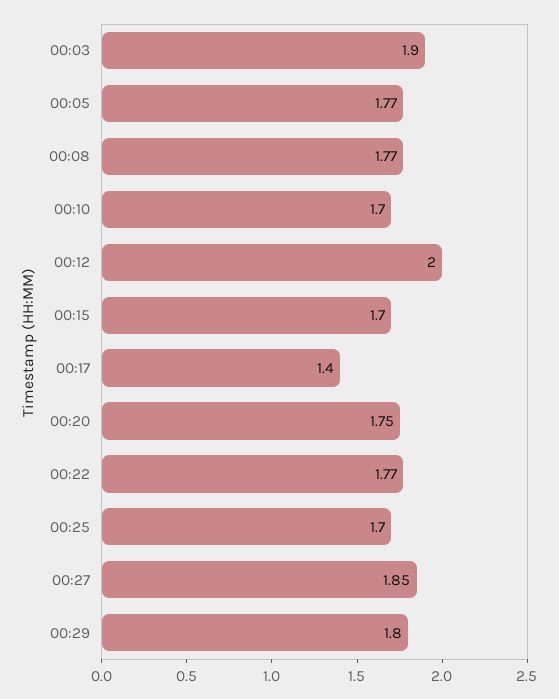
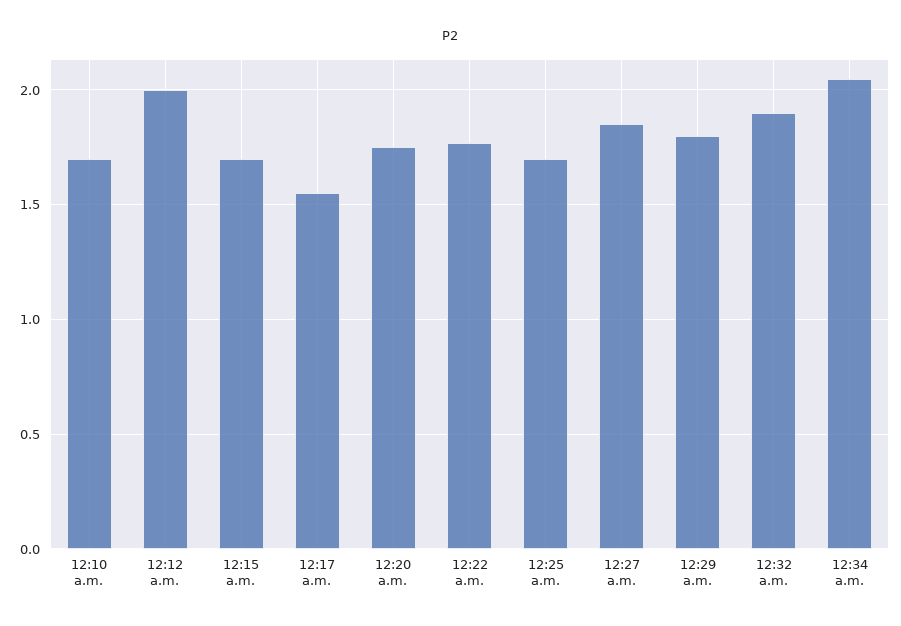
00:03: 1.9 -> none
00:05: 1.77 -> none
00:08: 1.77 -> none
00:17: 1.4 -> 1.55
12:32 a.m.: none -> 1.9
12:34 a.m.: none -> 2.05

